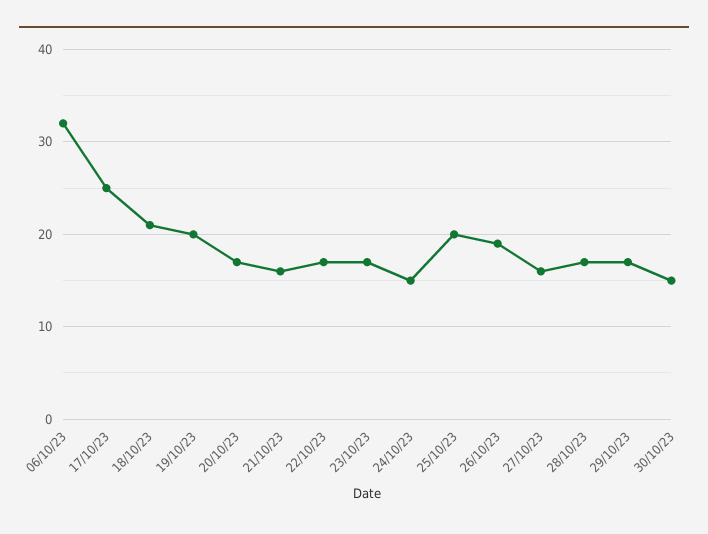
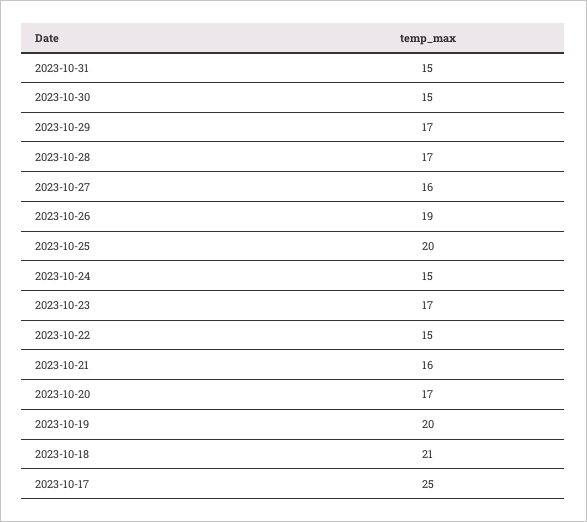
06/10/23: 32 -> none
22/10/23: 17 -> 15
2023-10-31: none -> 15

